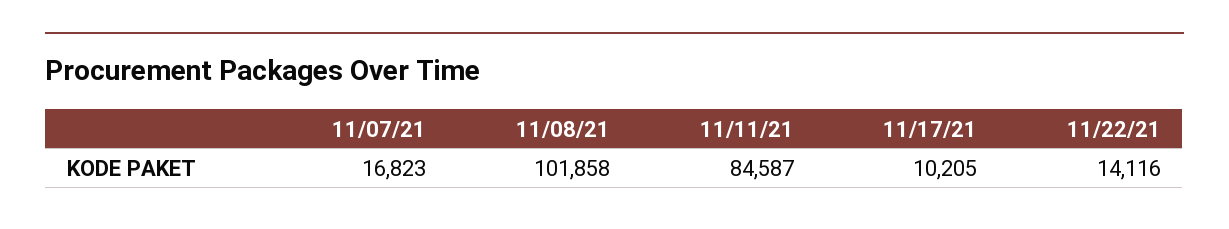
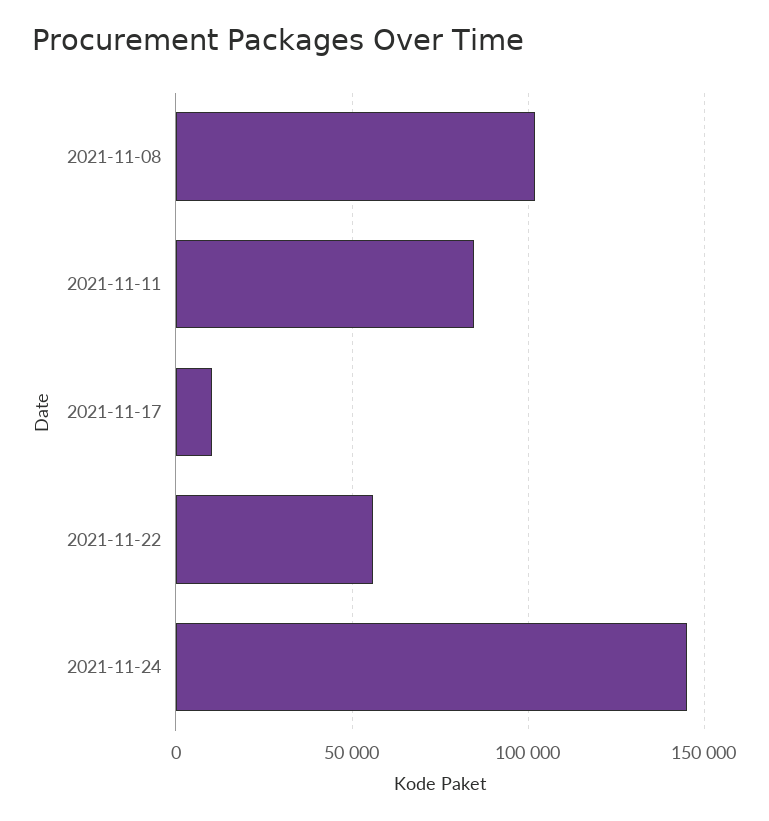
11/07/21: 16823 -> none
11/22/21: 14116 -> 55000
2021-11-24: none -> 145000

